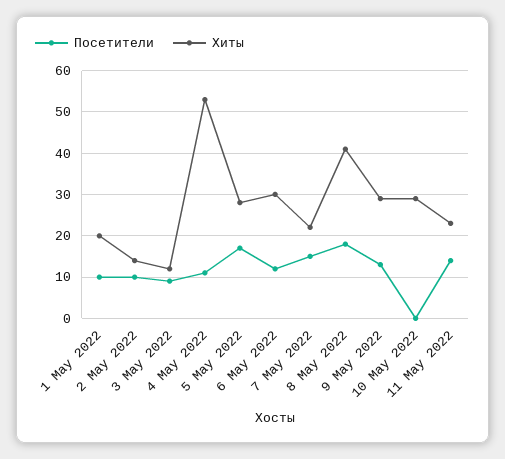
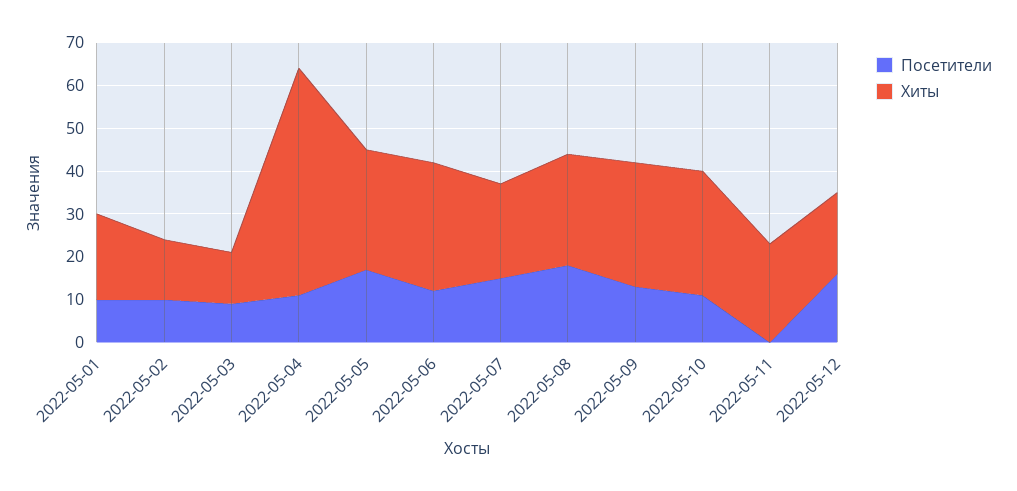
Хиты, 8 May 2022: 40 -> 25
Посетители, 10 May 2022: 0 -> 10
Посетители, 11 May 2022: 15 -> 0
Посетители, 2022-05-12: none -> 15
Хиты, 2022-05-12: none -> 20

